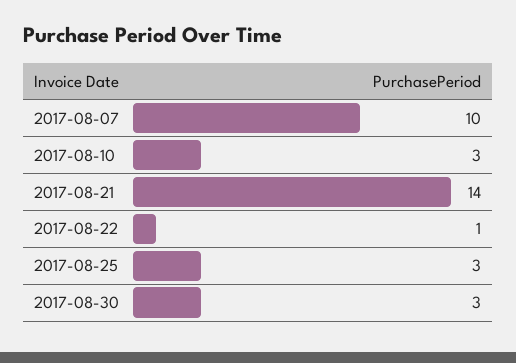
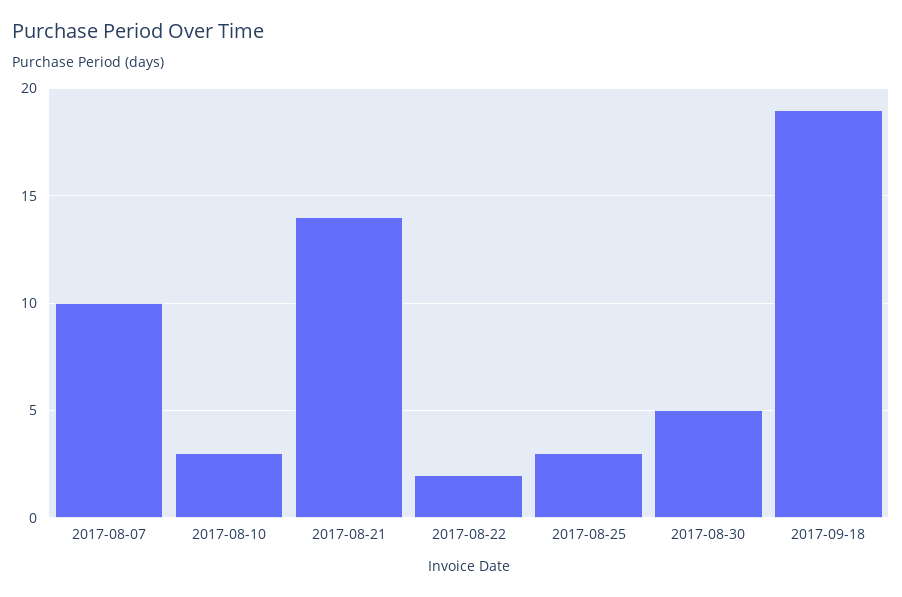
2017-08-22: 1 -> 2
2017-08-30: 3 -> 5
2017-09-18: none -> 19

